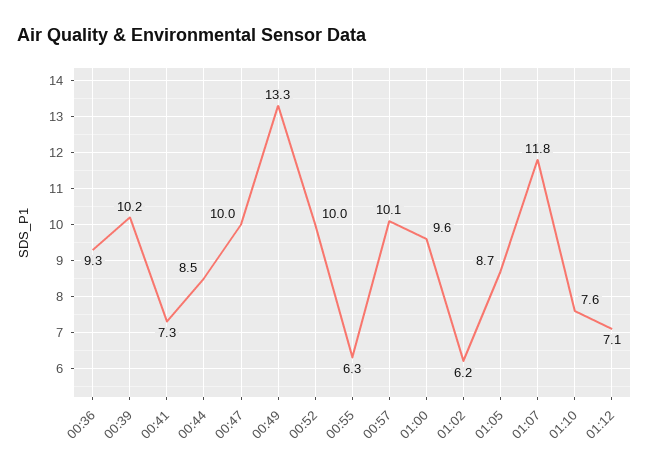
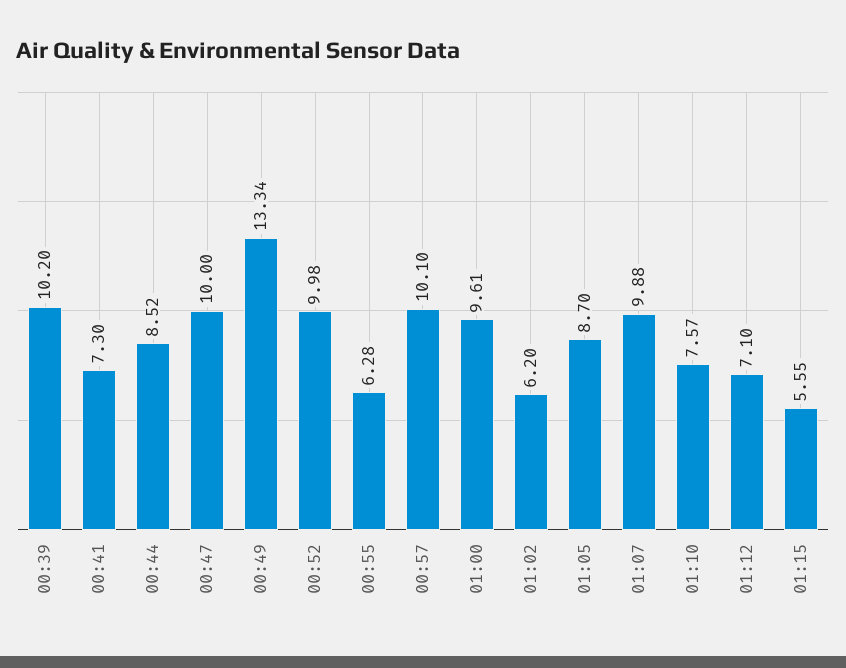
00:36: 9.3 -> none
01:07: 11.8 -> 9.88
01:15: none -> 5.55

